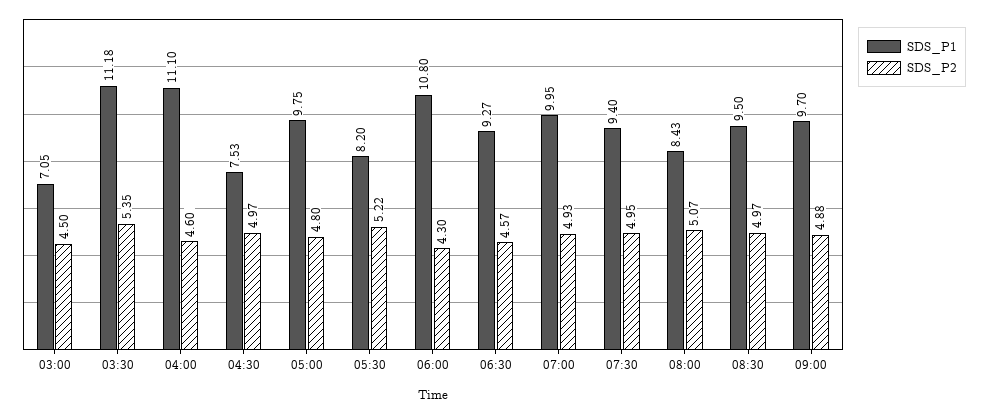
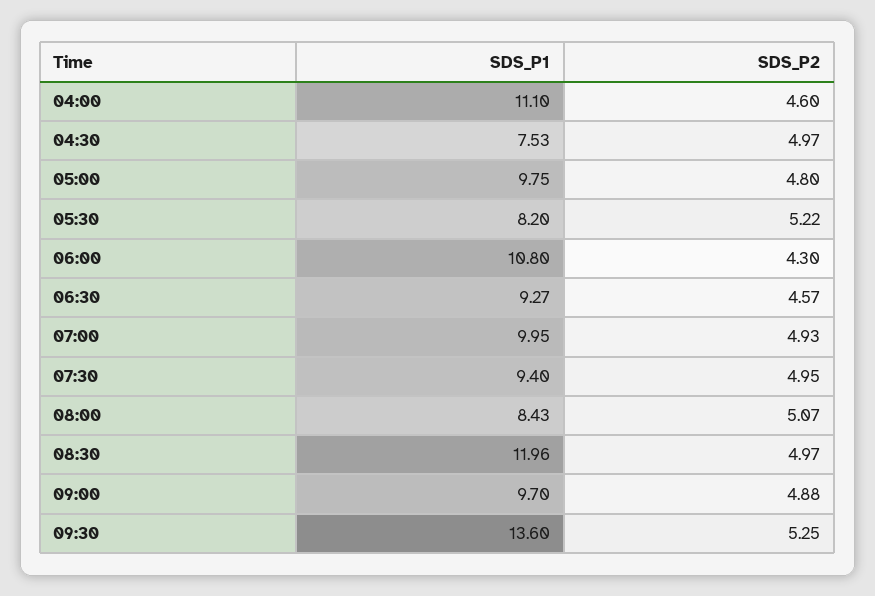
SDS_P1, 03:00: 7.05 -> none
SDS_P2, 03:00: 4.5 -> none
SDS_P1, 03:30: 11.18 -> none
SDS_P2, 03:30: 5.35 -> none
SDS_P1, 08:30: 9.5 -> 11.96
SDS_P1, 09:30: none -> 13.6
SDS_P2, 09:30: none -> 5.25

